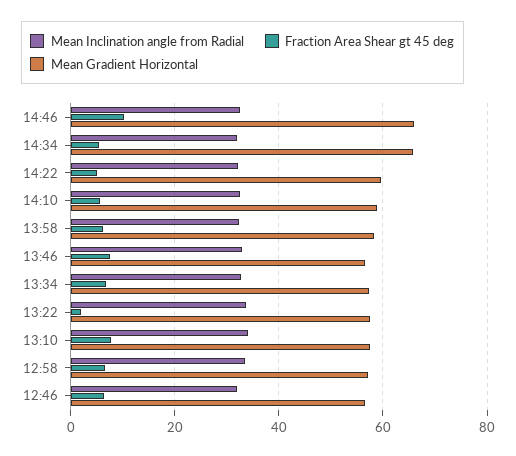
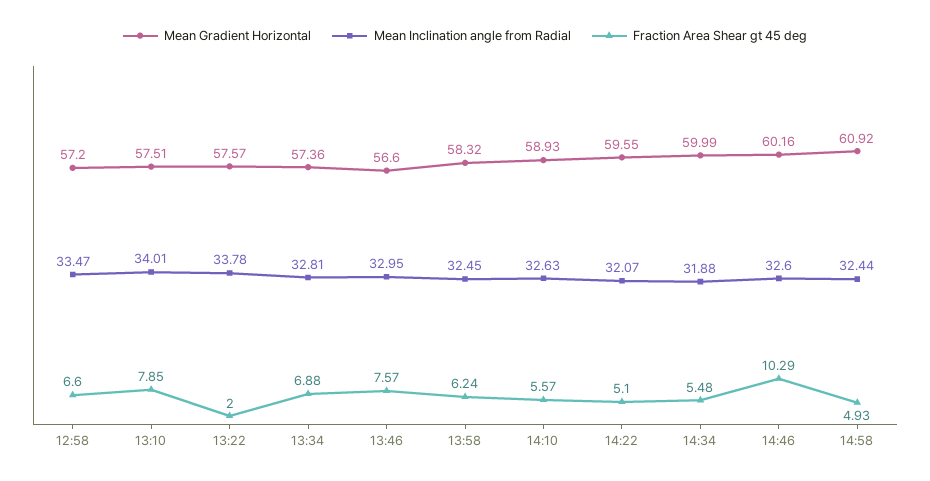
Mean Gradient Horizontal, 14:46: 66 -> 60.16
Mean Gradient Horizontal, 14:34: 66 -> 59.99
Mean Inclination angle from Radial, 12:46: 32 -> none
Fraction Area Shear gt 45 deg, 12:46: 6 -> none
Mean Gradient Horizontal, 12:46: 56 -> none
Mean Gradient Horizontal, 14:58: none -> 60.92
Mean Inclination angle from Radial, 14:58: none -> 32.44
Fraction Area Shear gt 45 deg, 14:58: none -> 4.93

